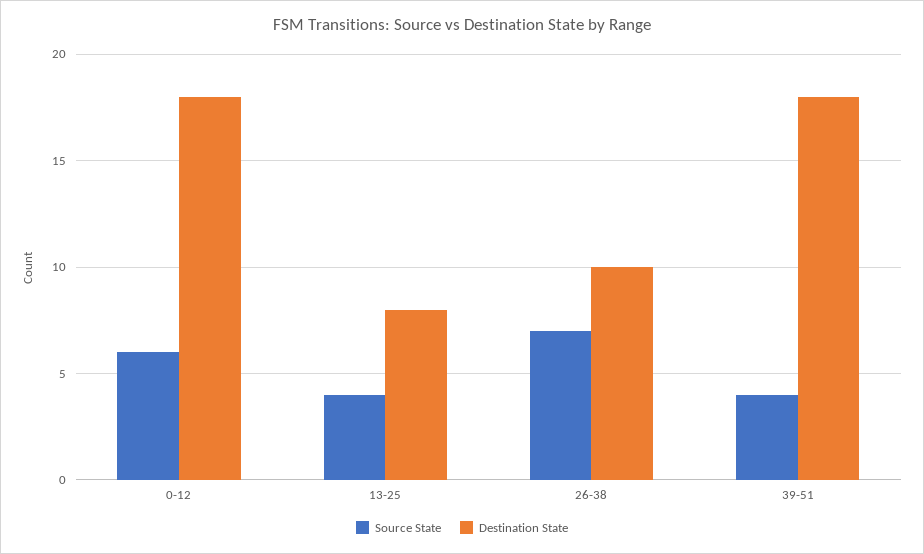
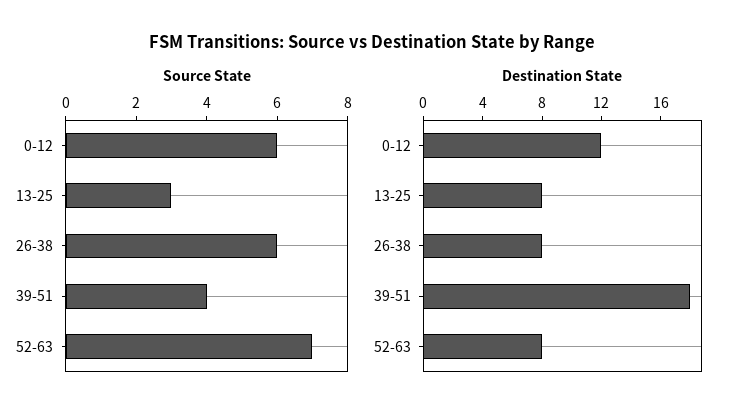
Destination State, 0-12: 18 -> 12
Source State, 13-25: 4 -> 3
Source State, 26-38: 7 -> 6
Destination State, 26-38: 10 -> 8
Source State, 52-63: none -> 7
Destination State, 52-63: none -> 8

